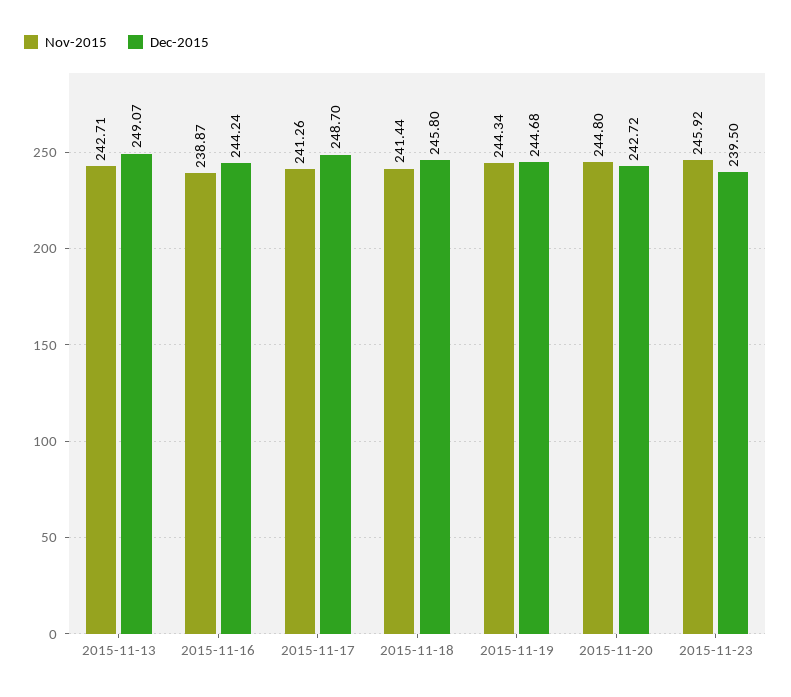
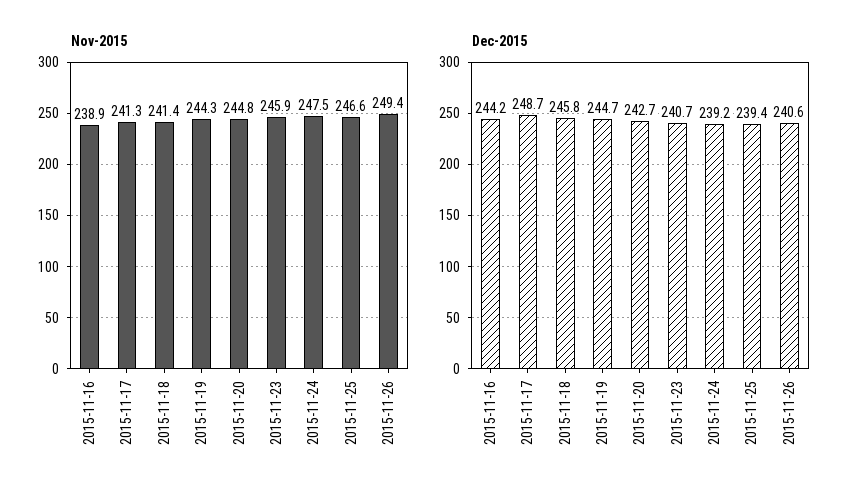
Nov-2015, 2015-11-13: 242.71 -> none
Dec-2015, 2015-11-13: 249.07 -> none
Dec-2015, 2015-11-23: 239.5 -> 240.7
Nov-2015, 2015-11-24: none -> 247.5
Nov-2015, 2015-11-25: none -> 246.6
Nov-2015, 2015-11-26: none -> 249.4
Dec-2015, 2015-11-24: none -> 239.2
Dec-2015, 2015-11-25: none -> 239.4
Dec-2015, 2015-11-26: none -> 240.6

